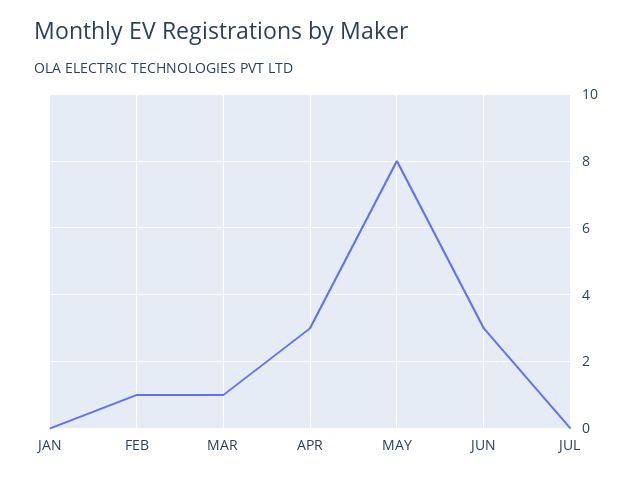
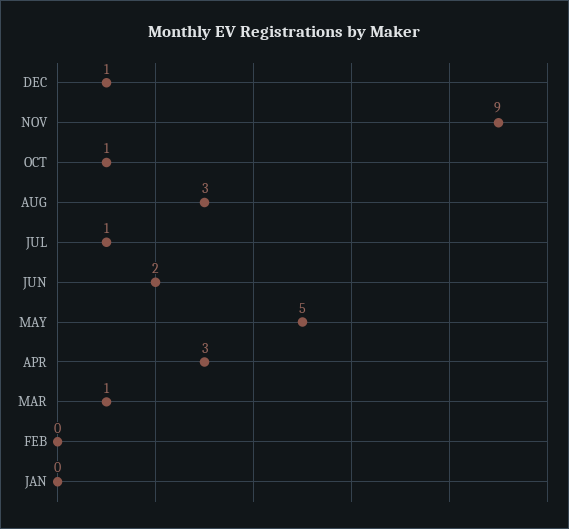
FEB: 1 -> 0
MAY: 8 -> 5
JUN: 3 -> 2
JUL: 0 -> 1
DEC: none -> 1
NOV: none -> 9
OCT: none -> 1
AUG: none -> 3

